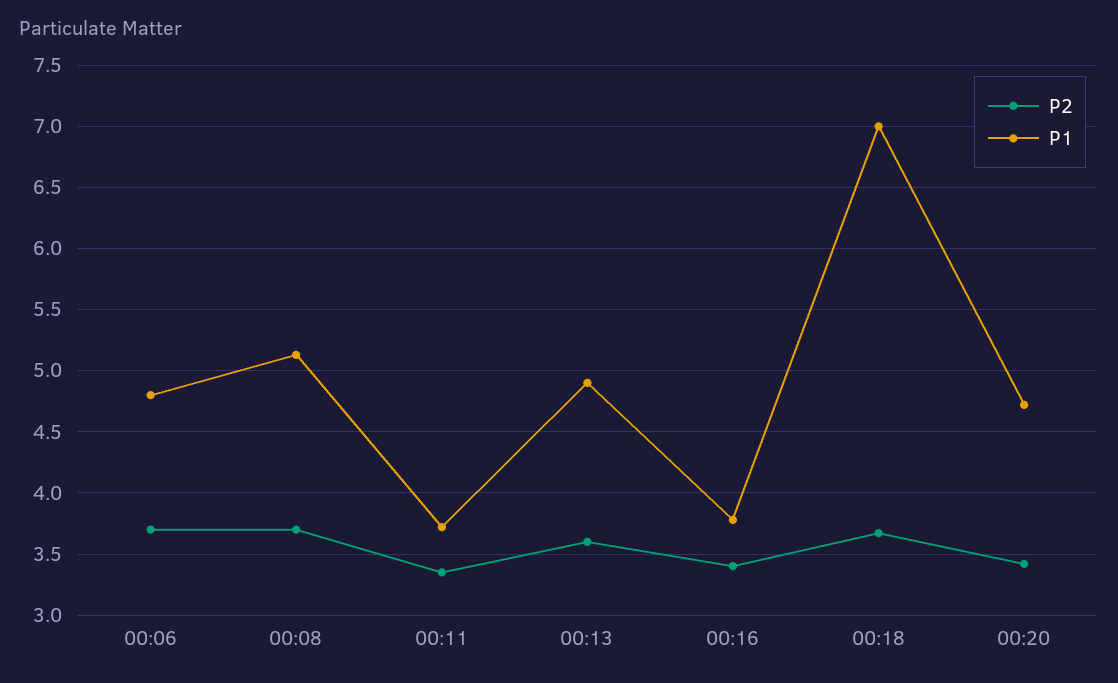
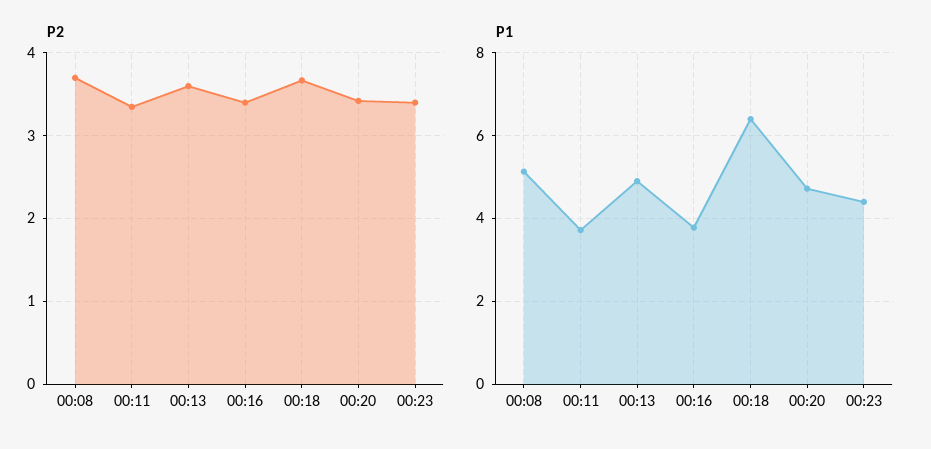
P2, 00:06: 3.7 -> none
P1, 00:06: 4.8 -> none
P1, 00:18: 7 -> 6.4
P2, 00:23: none -> 3.4
P1, 00:23: none -> 4.4

